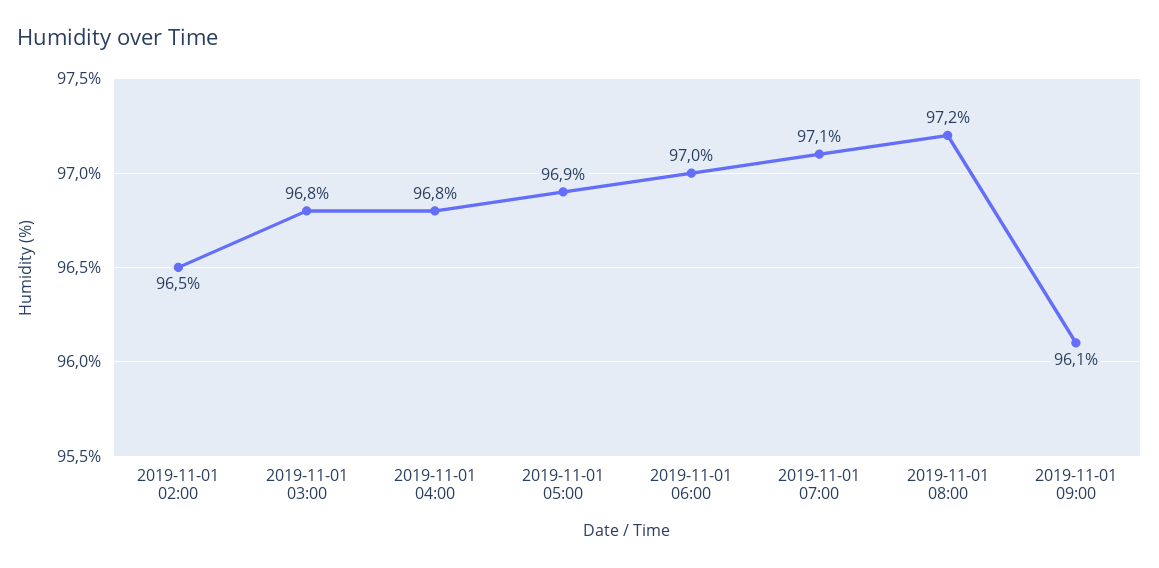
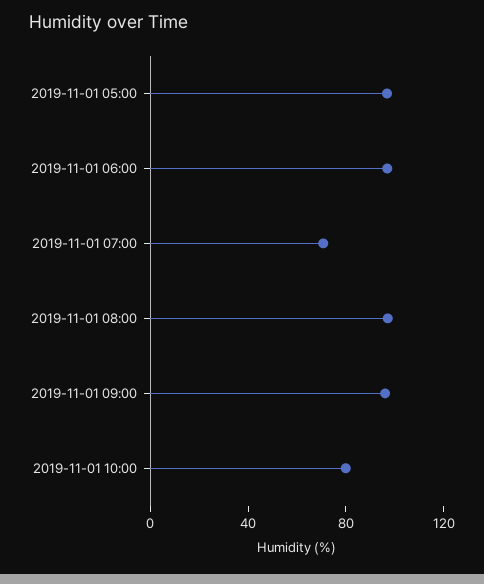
2019-11-01 02:00: 96.5 -> none
2019-11-01 03:00: 96.8 -> none
2019-11-01 04:00: 96.8 -> none
2019-11-01 07:00: 97.1 -> 70
2019-11-01 10:00: none -> 80

